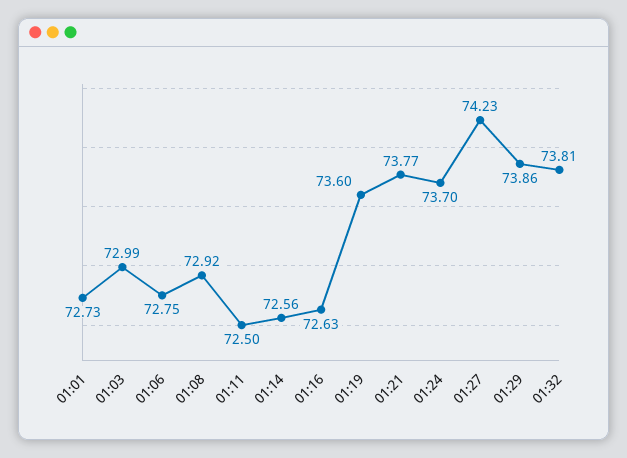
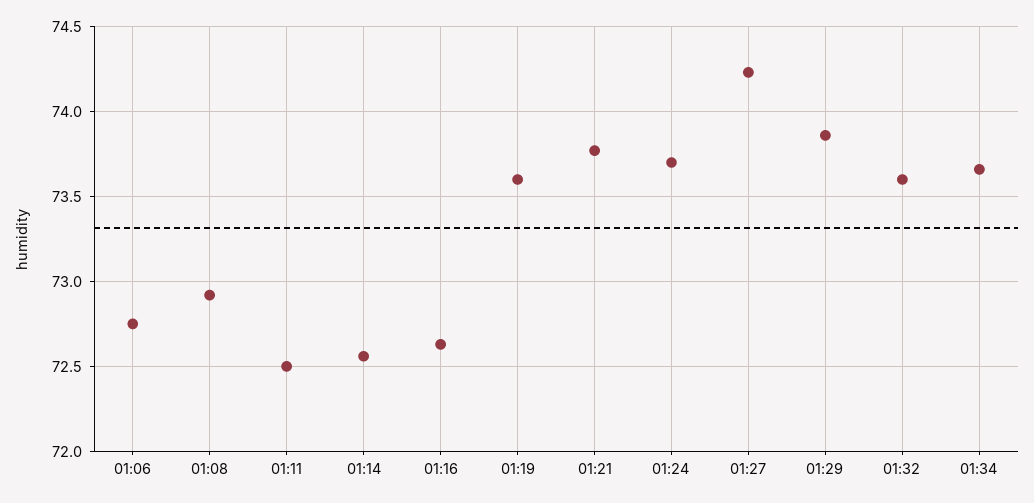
01:01: 72.73 -> none
01:03: 72.99 -> none
01:32: 73.81 -> 73.6
01:34: none -> 73.65

